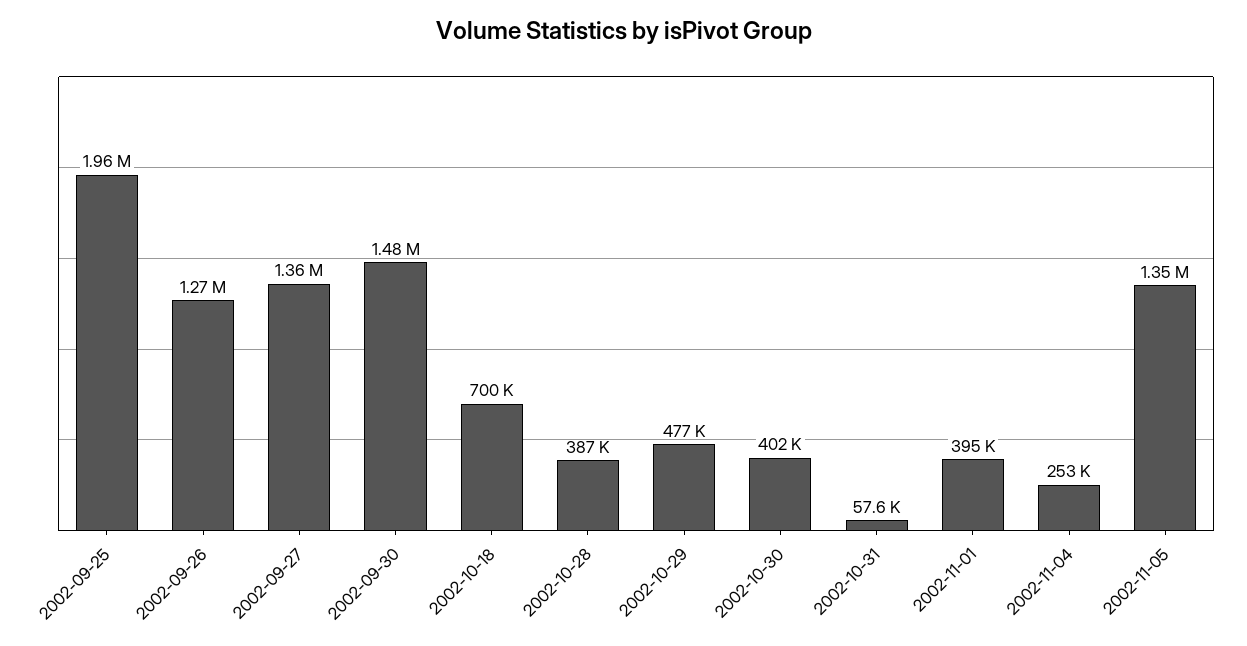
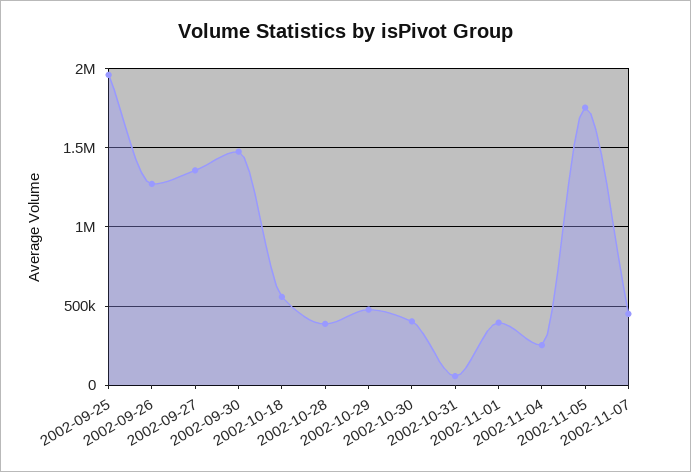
2002-10-18: 700000 -> 550000
2002-11-05: 1350000 -> 1750000
2002-11-07: none -> 450000

